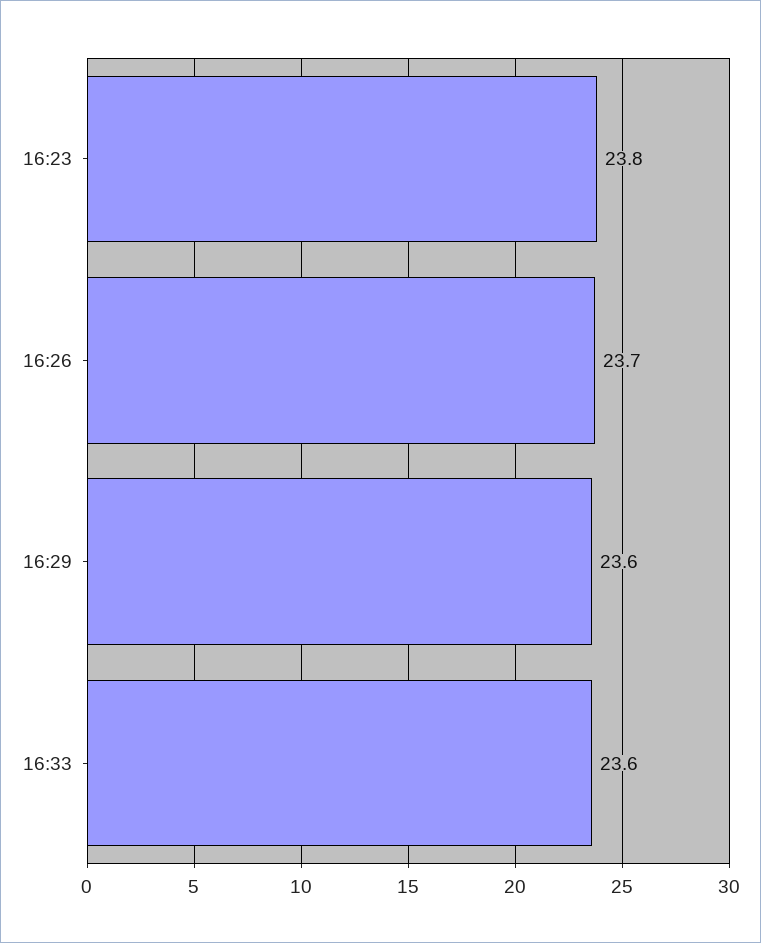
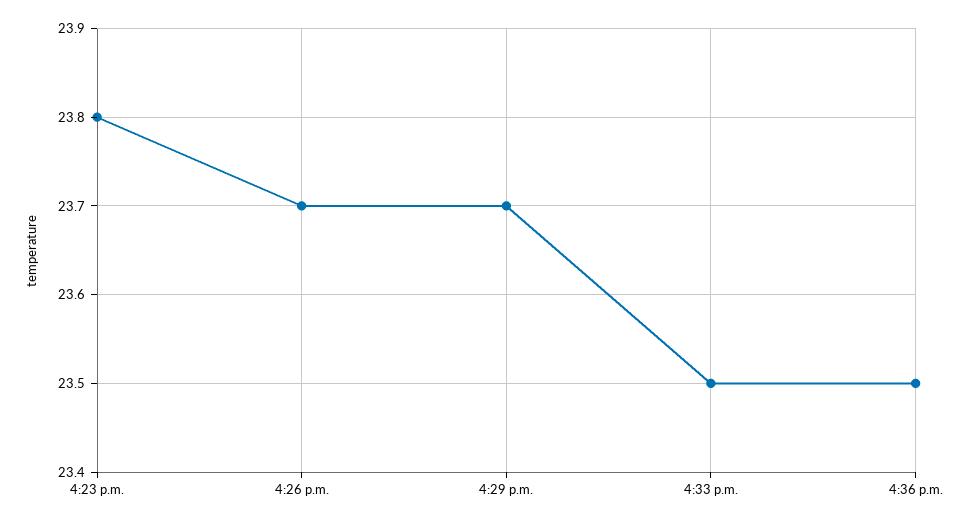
16:29: 23.6 -> 23.7
16:33: 23.6 -> 23.5
4:36 p.m.: none -> 23.5

